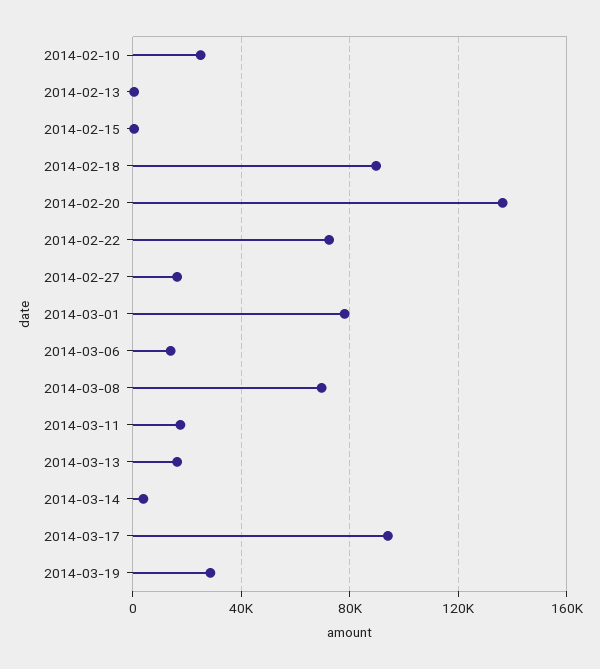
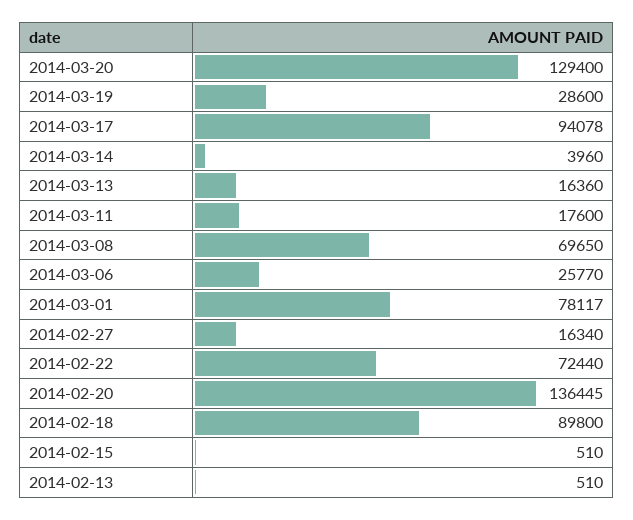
2014-02-10: 25000 -> none
2014-03-06: 15000 -> 25770
2014-03-20: none -> 129400

